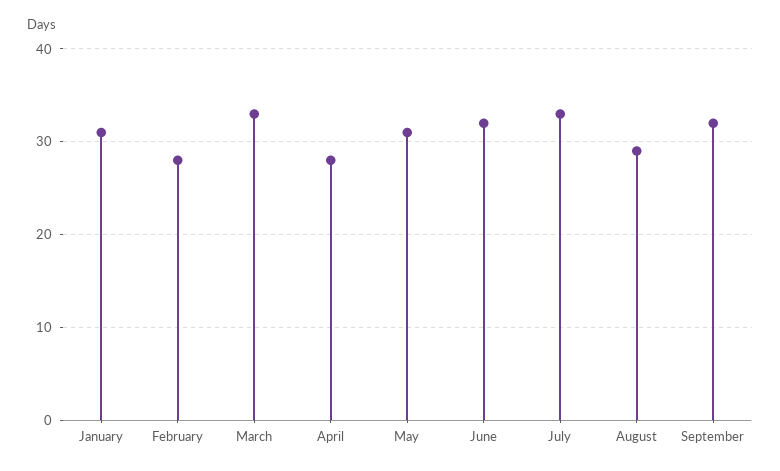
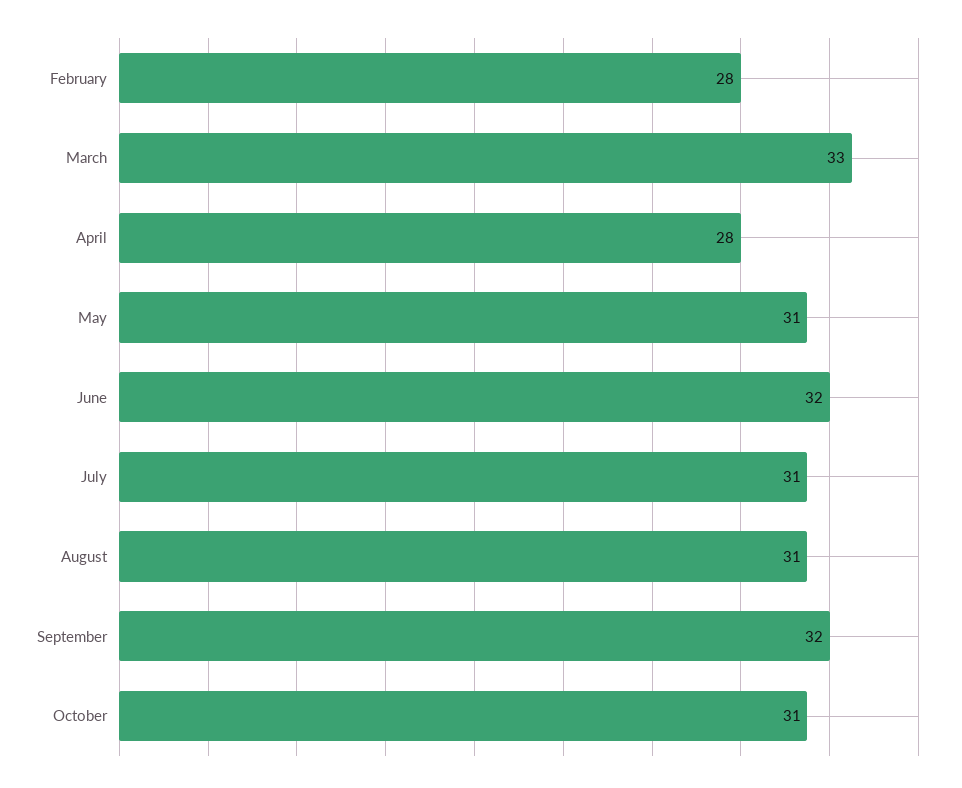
January: 31 -> none
July: 33 -> 31
August: 29 -> 31
October: none -> 31

